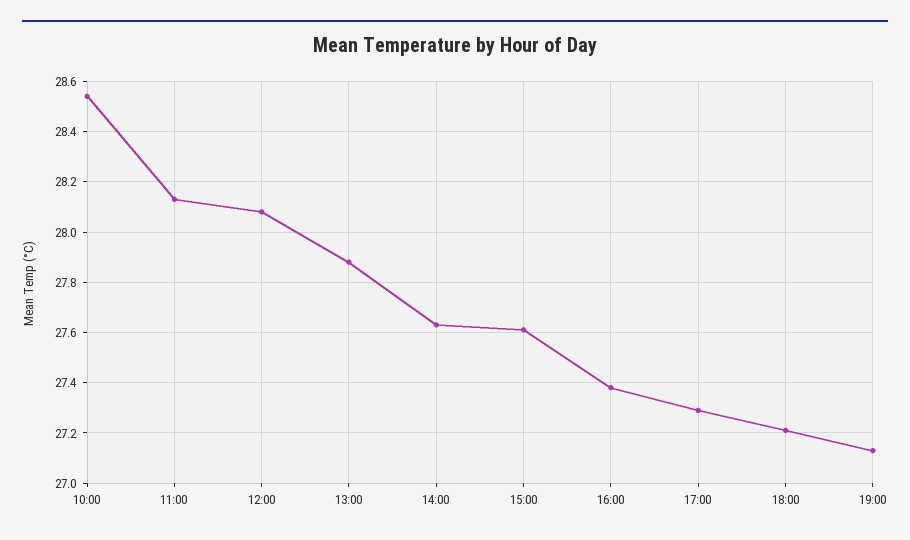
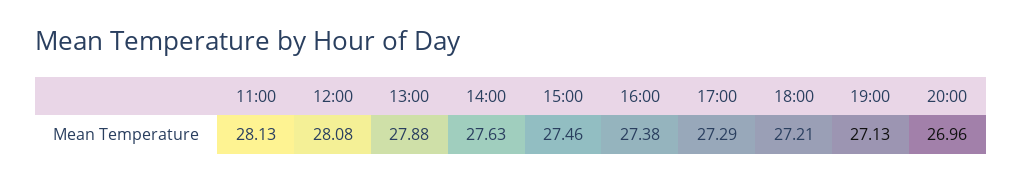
10:00: 28.55 -> none
15:00: 27.6 -> 27.46
20:00: none -> 26.96

